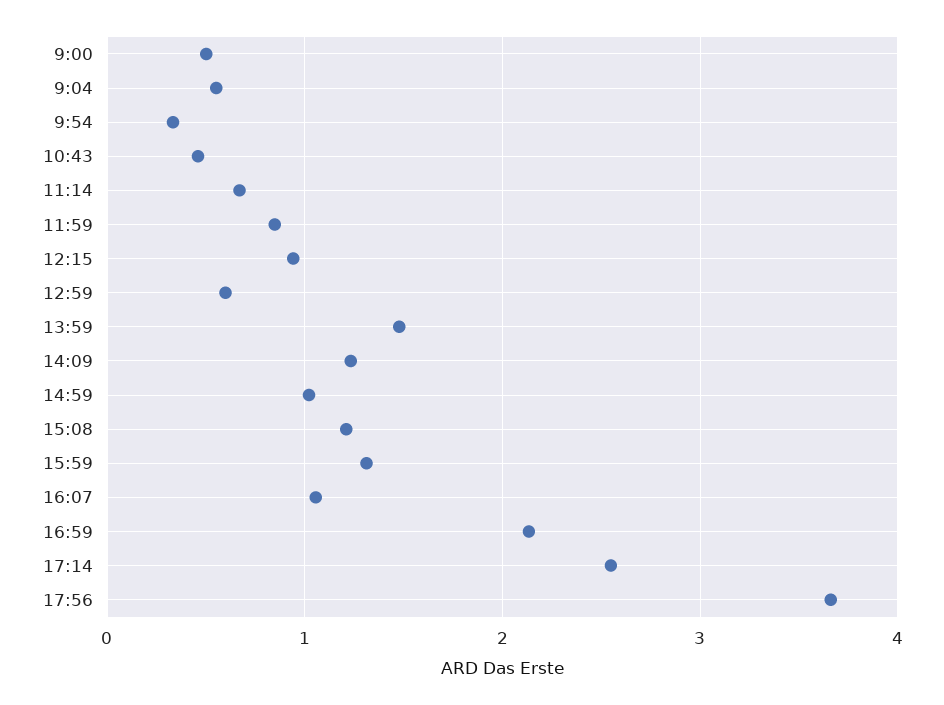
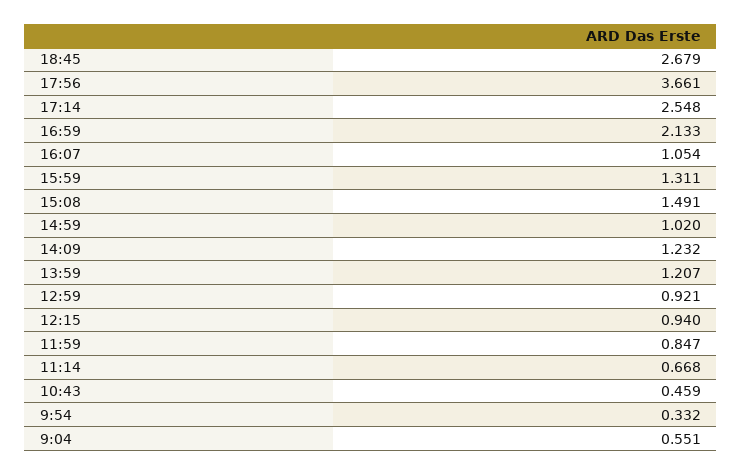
9:00: 0.5 -> none
12:59: 0.6 -> 0.921
13:59: 1.5 -> 1.207
15:08: 1.2 -> 1.491
18:45: none -> 2.679

